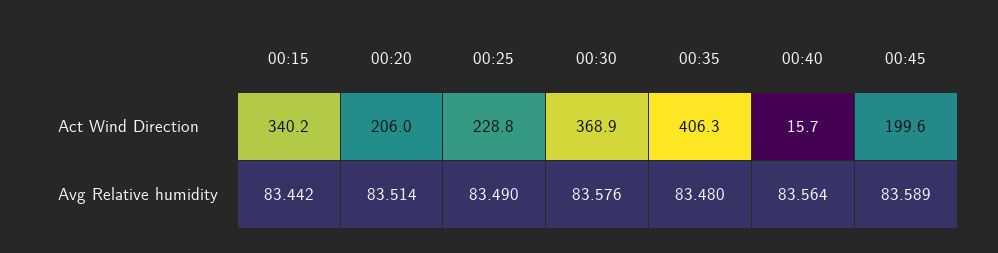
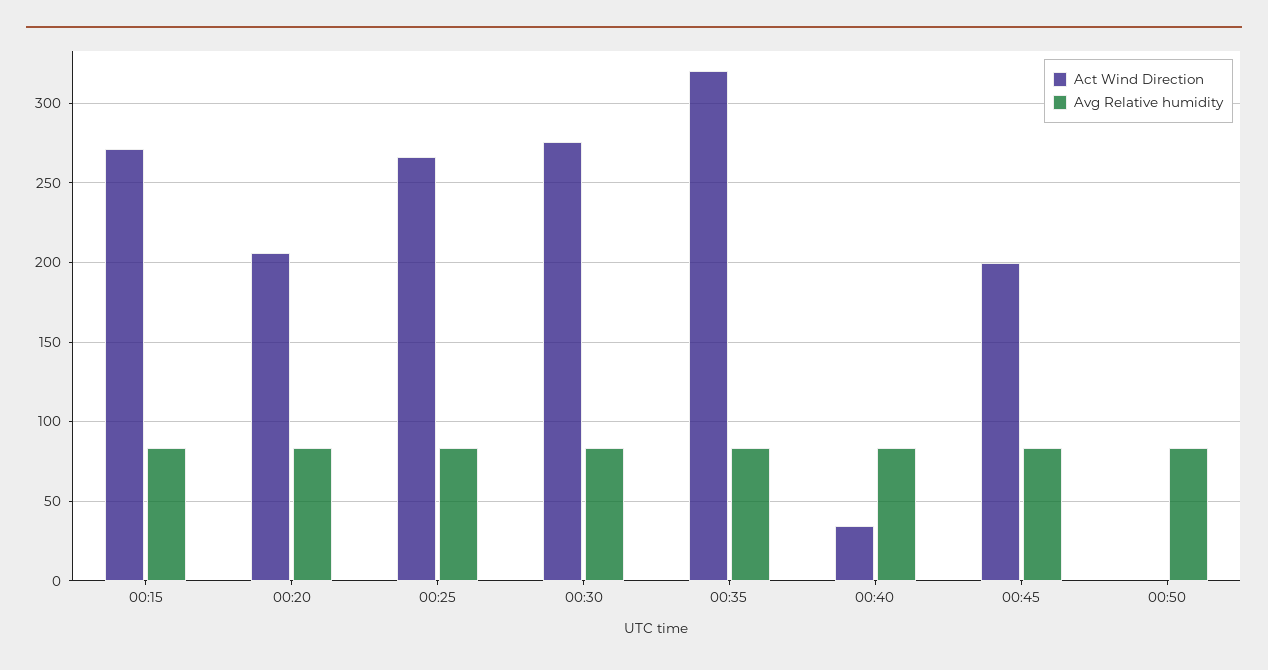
Act Wind Direction, 00:15: 340.2 -> 270
Act Wind Direction, 00:25: 228.8 -> 265
Act Wind Direction, 00:30: 368.9 -> 275
Act Wind Direction, 00:35: 406.3 -> 320
Act Wind Direction, 00:40: 15.7 -> 35
Act Wind Direction, 00:50: none -> 0
Avg Relative humidity, 00:50: none -> 85

